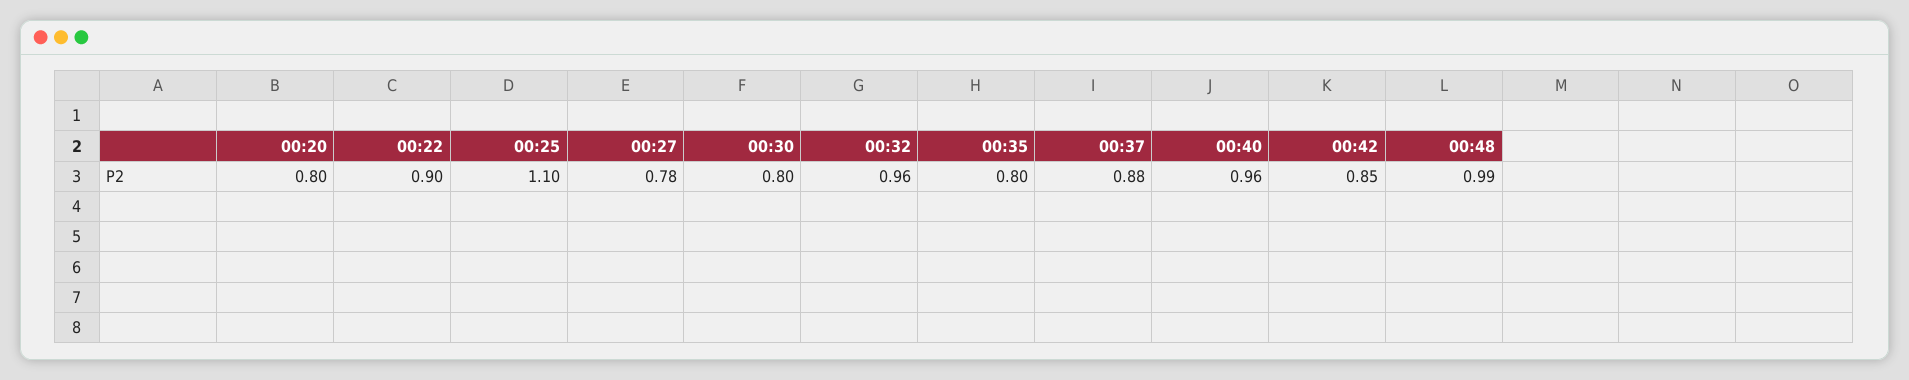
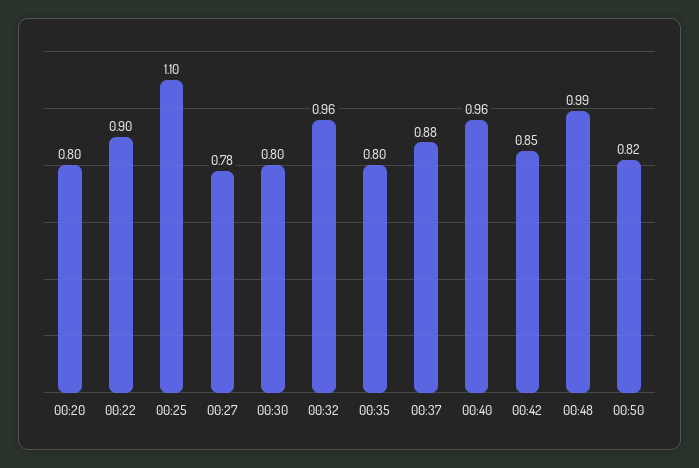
00:50: none -> 0.82

